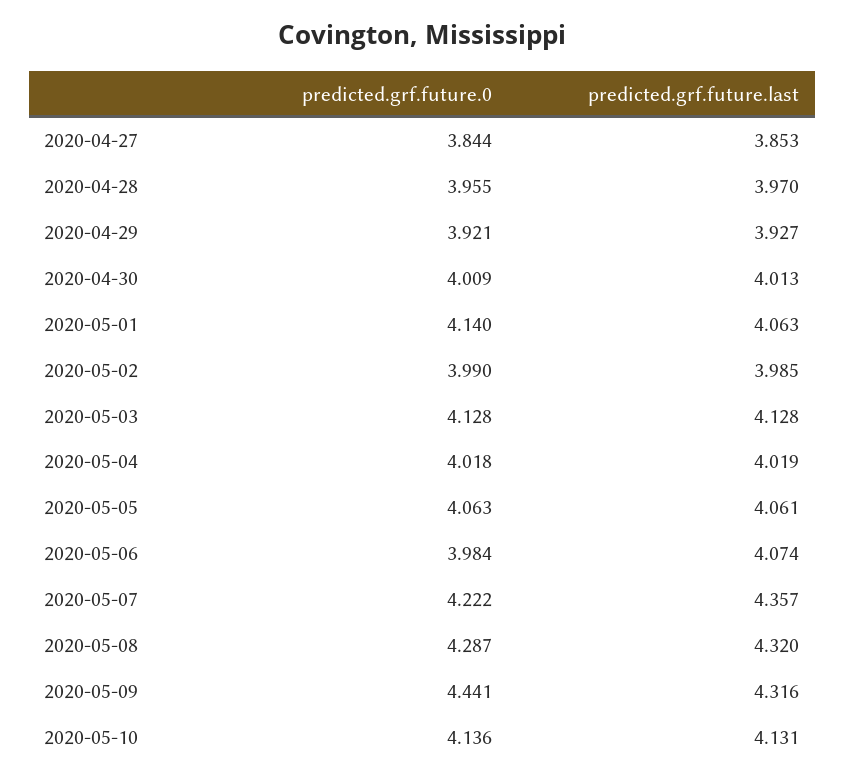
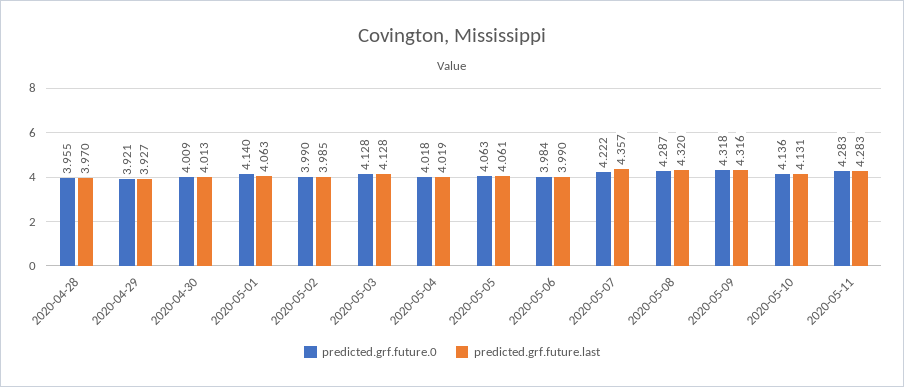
predicted.grf.future.0, 2020-04-27: 3.844 -> none
predicted.grf.future.last, 2020-04-27: 3.853 -> none
predicted.grf.future.last, 2020-05-06: 4.074 -> 3.99
predicted.grf.future.0, 2020-05-09: 4.441 -> 4.318
predicted.grf.future.0, 2020-05-11: none -> 4.283
predicted.grf.future.last, 2020-05-11: none -> 4.283

